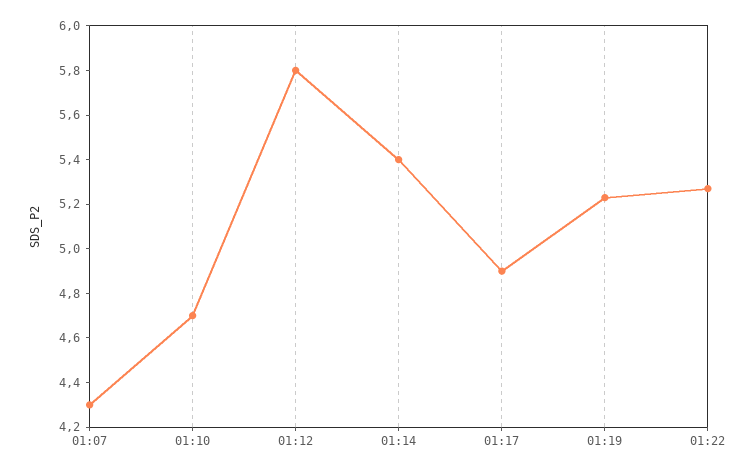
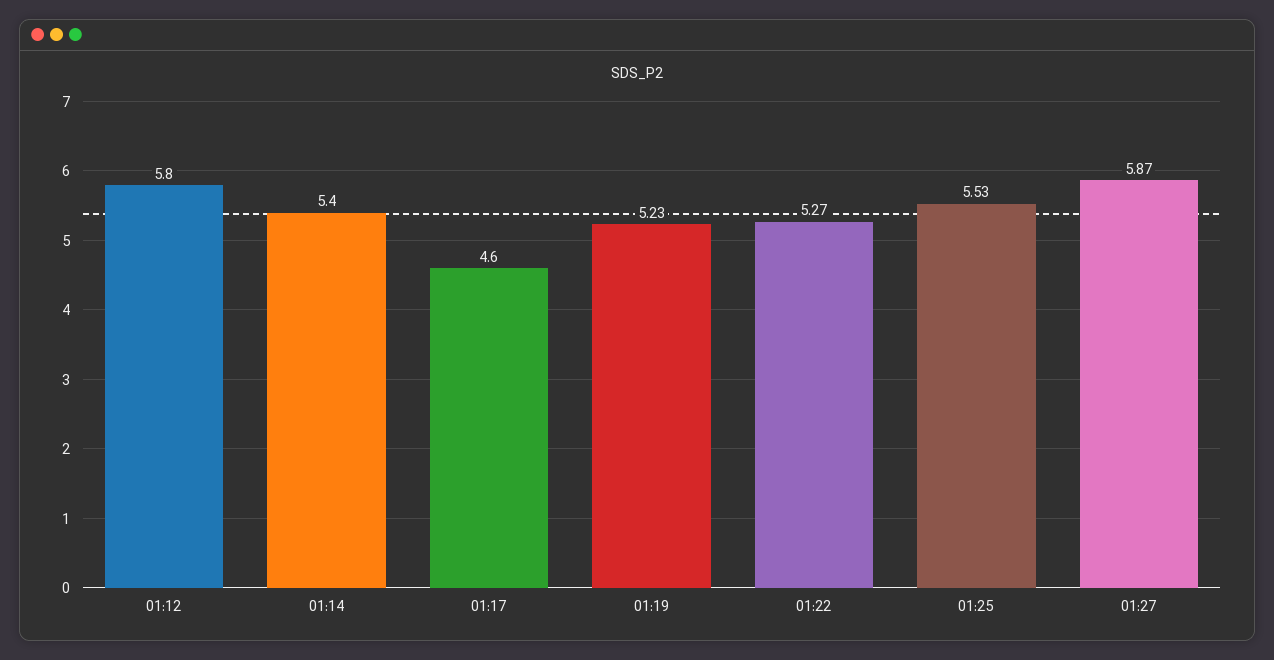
01:07: 4.3 -> none
01:10: 4.7 -> none
01:17: 4.9 -> 4.6
01:25: none -> 5.53
01:27: none -> 5.87

